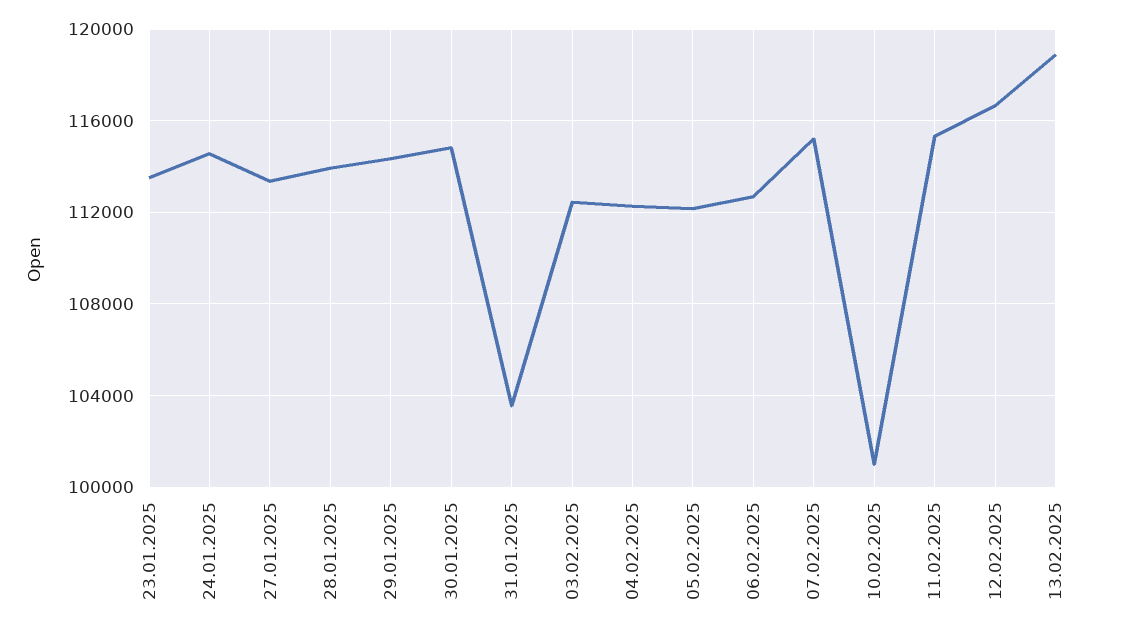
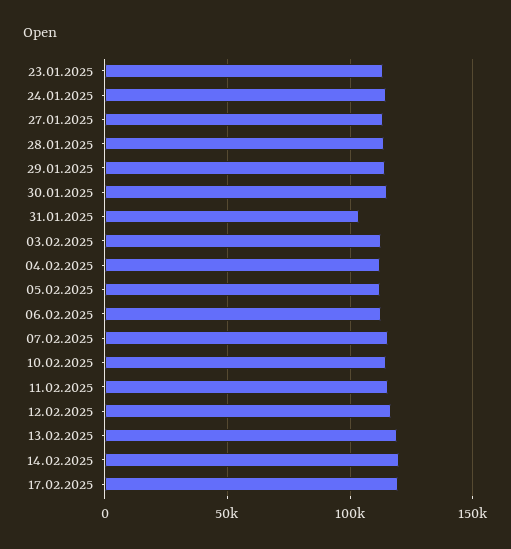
10.02.2025: 101000 -> 115000
14.02.2025: none -> 120000
17.02.2025: none -> 120000

